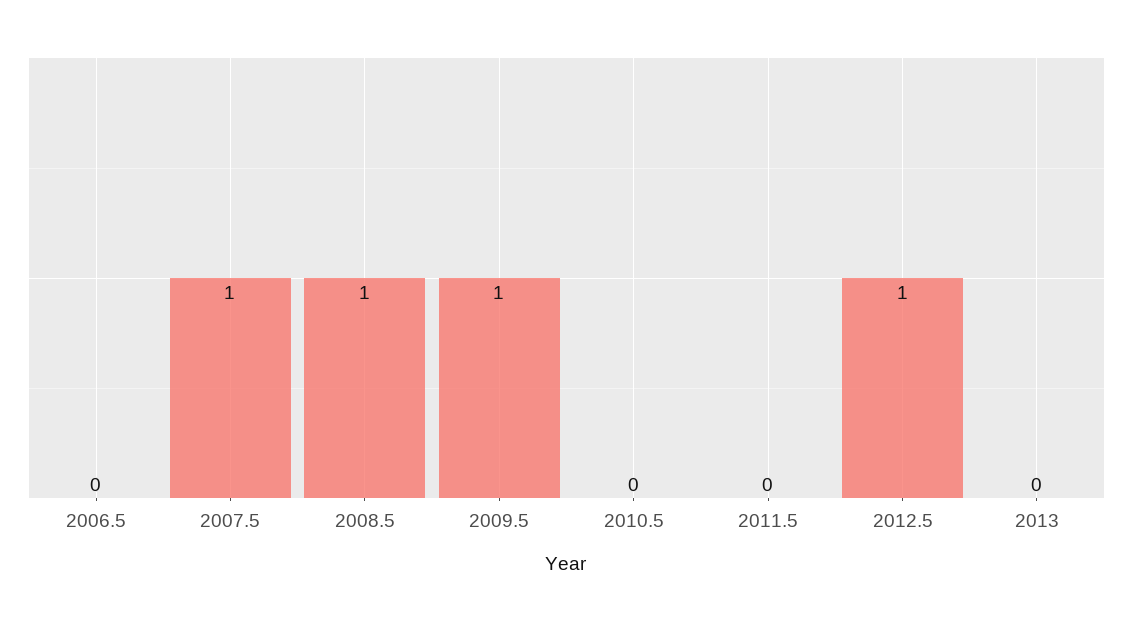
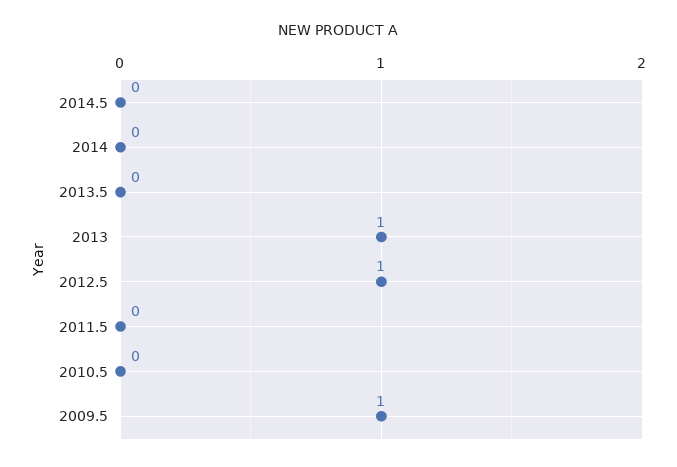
2006.5: 0 -> none
2007.5: 1 -> none
2008.5: 1 -> none
2013: 0 -> 1
2014.5: none -> 0
2014: none -> 0
2013.5: none -> 0

